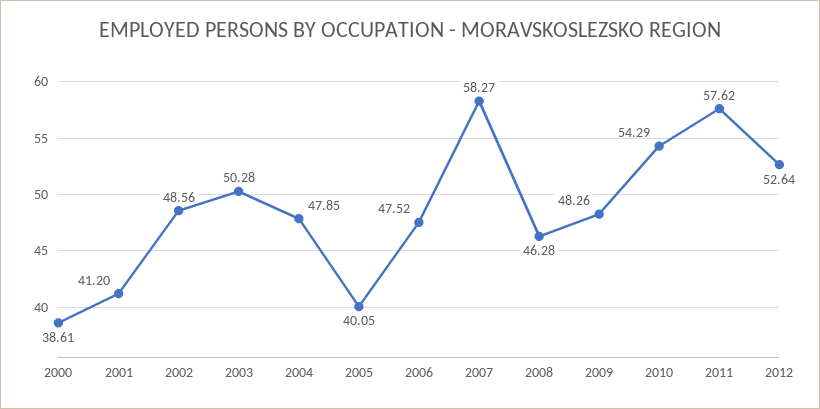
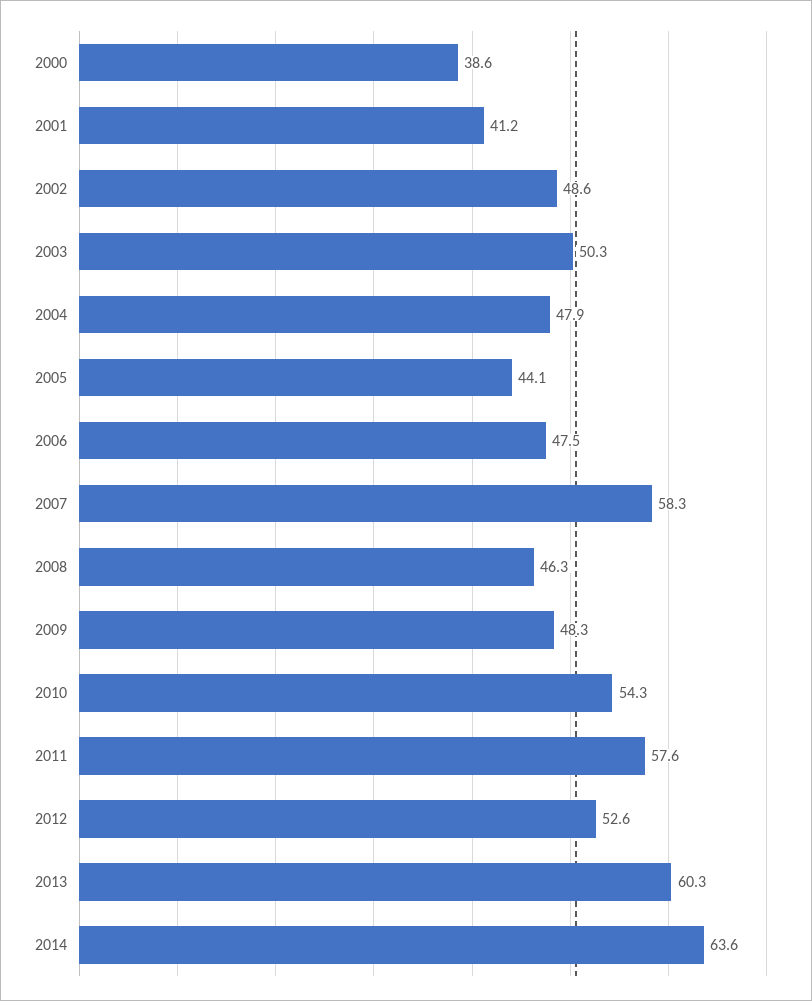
2005: 40.05 -> 44.1
2013: none -> 60.3
2014: none -> 63.6

